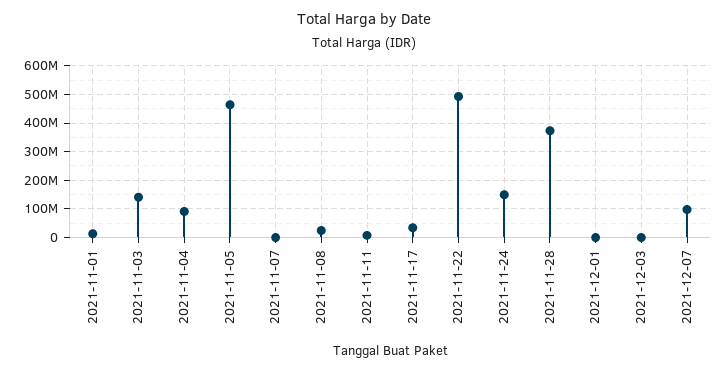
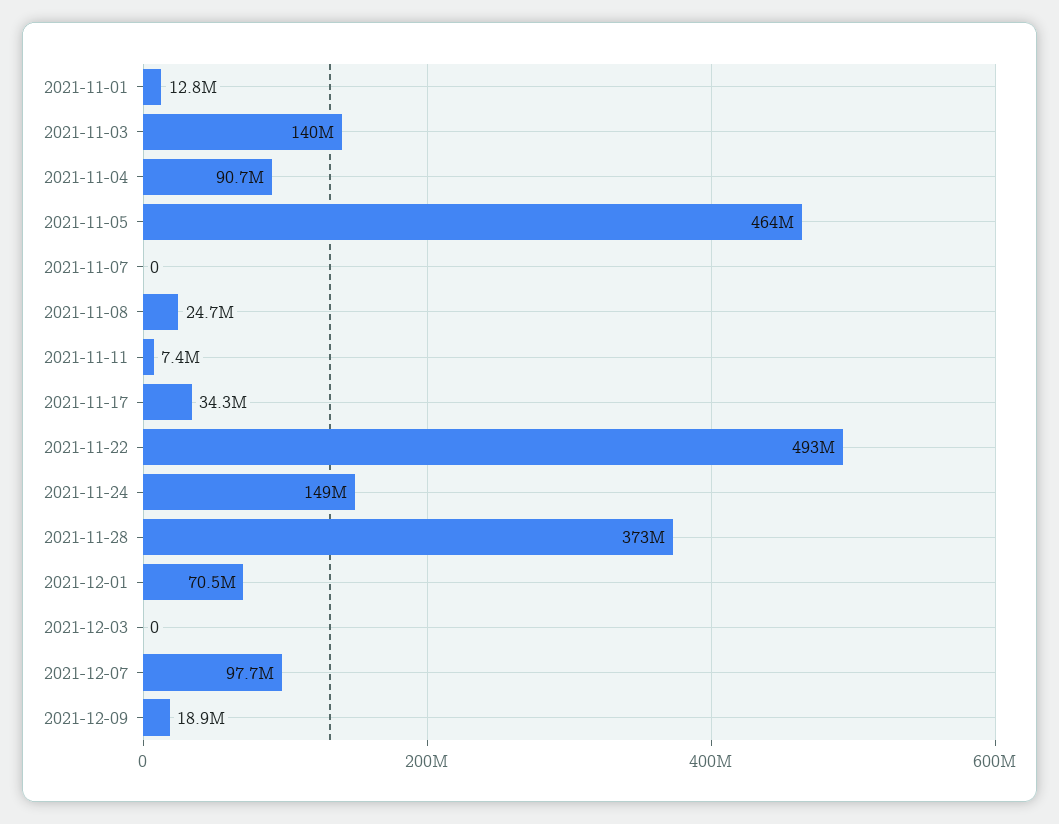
2021-12-01: 0 -> 70500000
2021-12-09: none -> 18900000

